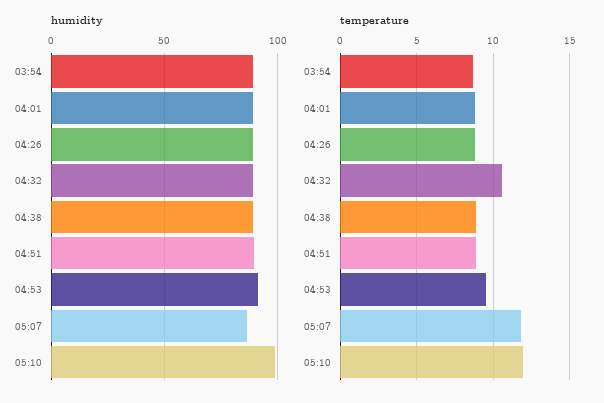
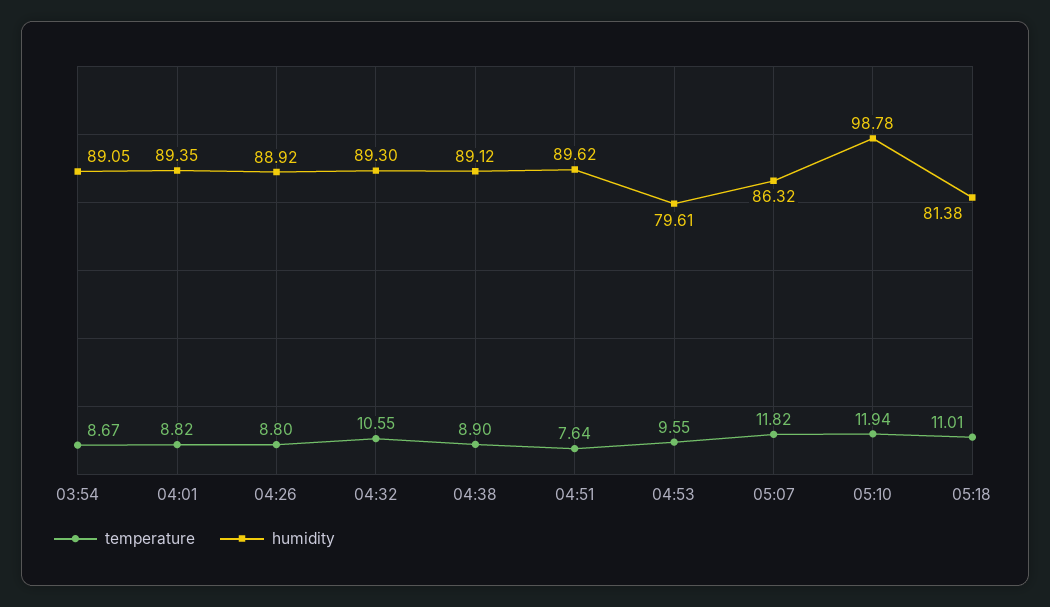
humidity, 04:53: 90 -> 79.61
temperature, 04:51: 9 -> 7.64
temperature, 05:18: none -> 11.01
humidity, 05:18: none -> 81.38

